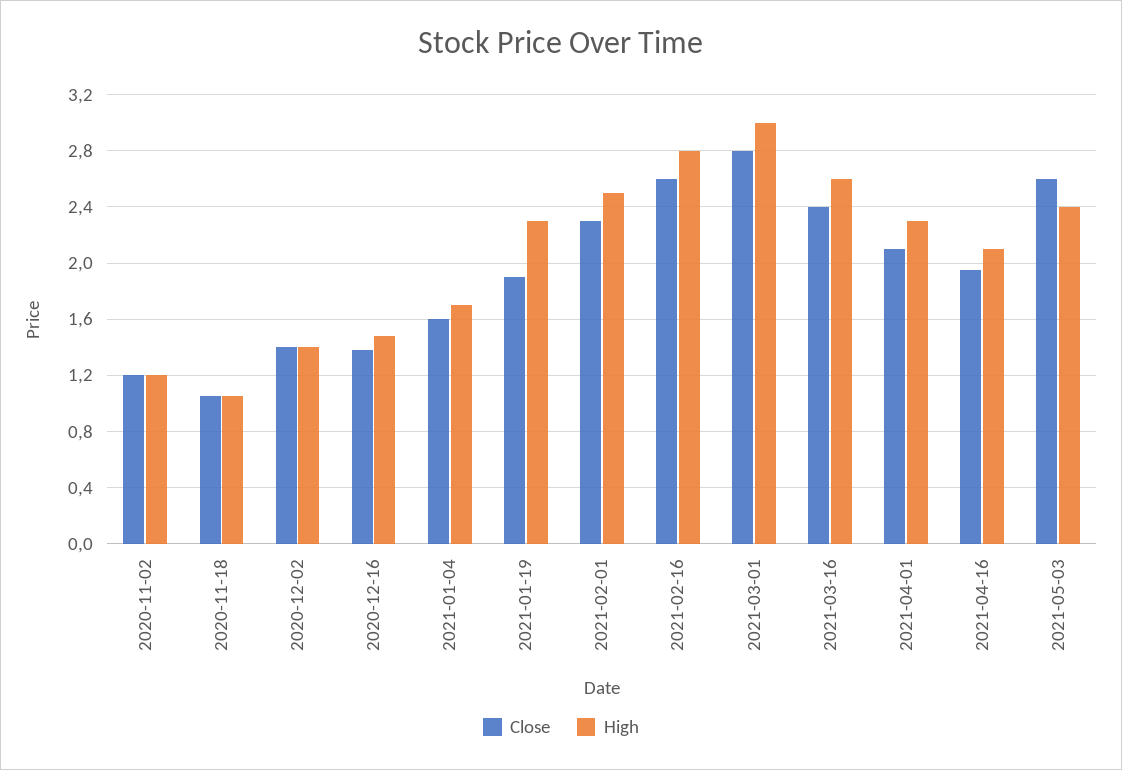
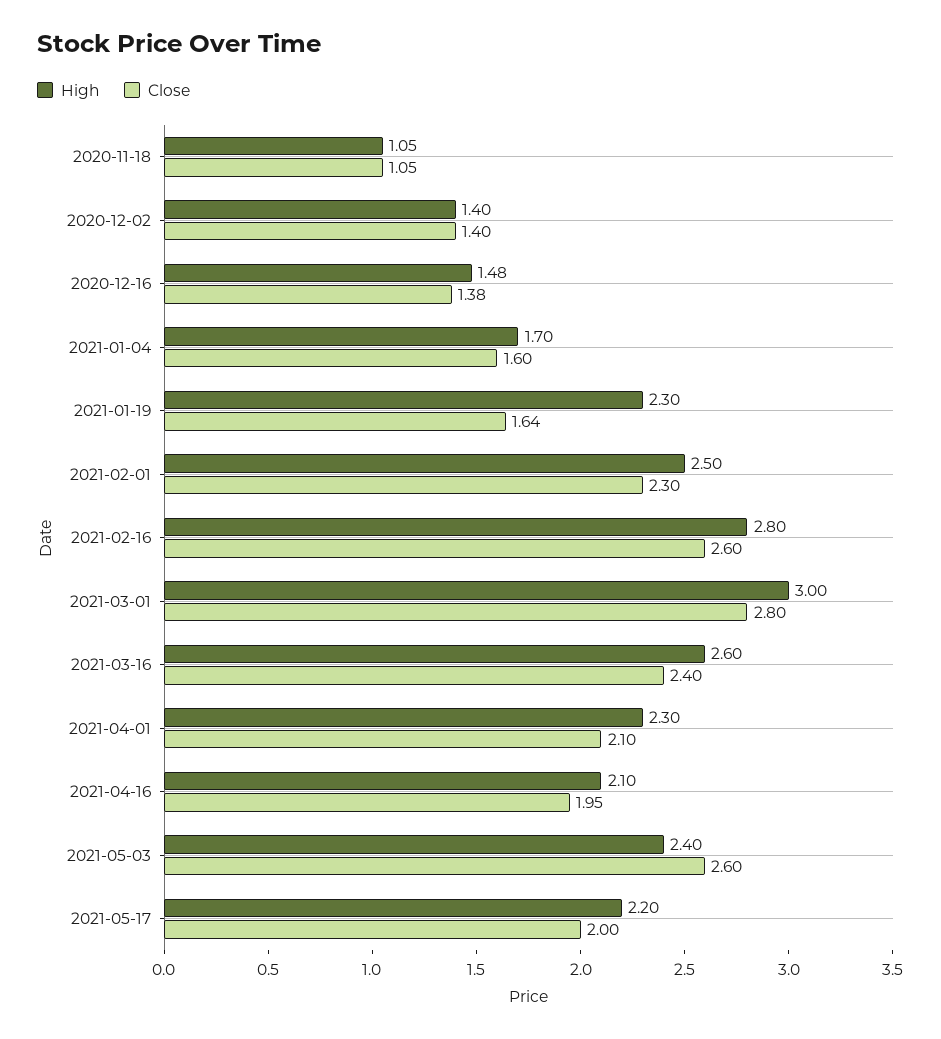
Close, 2020-11-02: 1.2 -> none
High, 2020-11-02: 1.2 -> none
Close, 2021-01-19: 1.9 -> 1.64
High, 2021-05-17: none -> 2.2
Close, 2021-05-17: none -> 2

